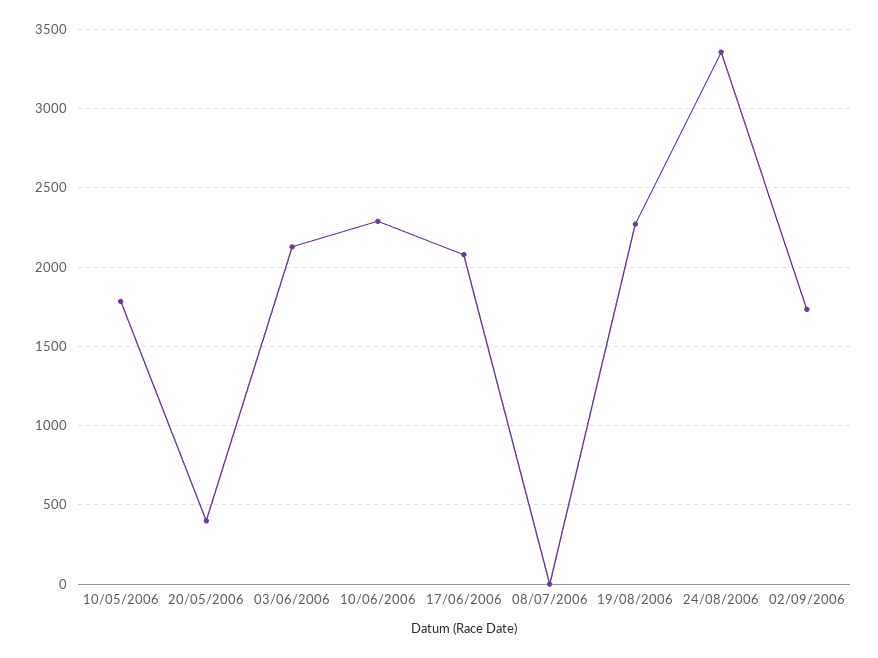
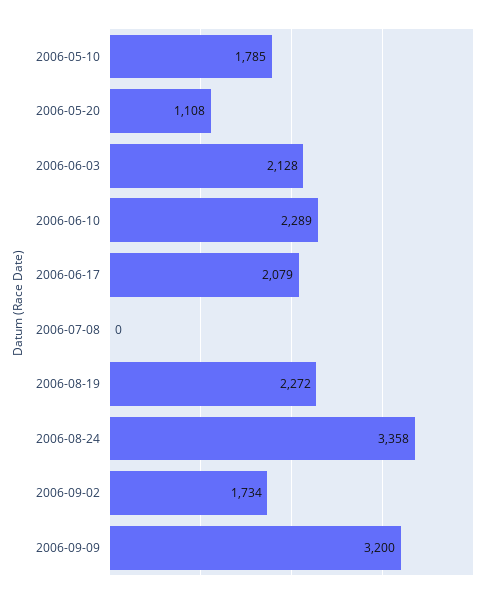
20/05/2006: 400 -> 1108
2006-09-09: none -> 3200

